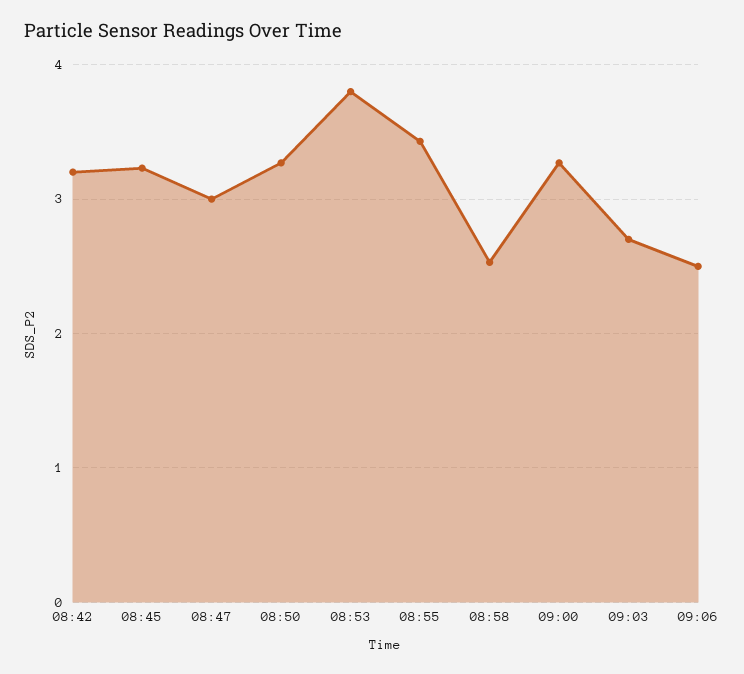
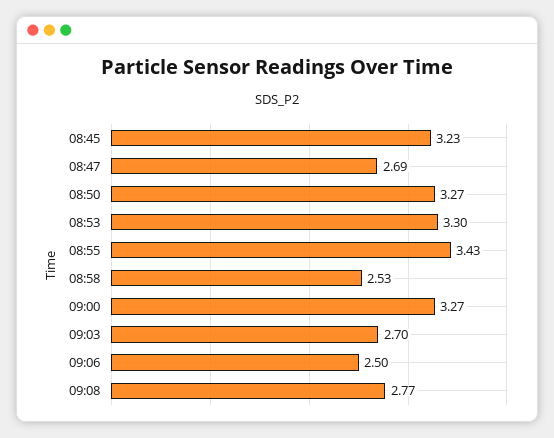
08:42: 3.2 -> none
08:47: 3 -> 2.69
08:53: 3.8 -> 3.3
09:08: none -> 2.77

